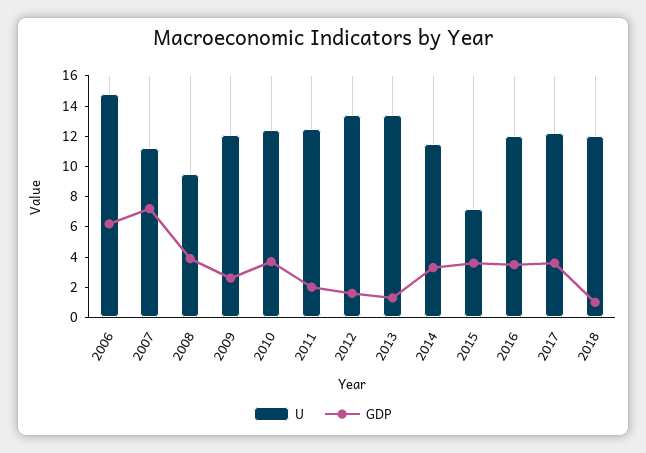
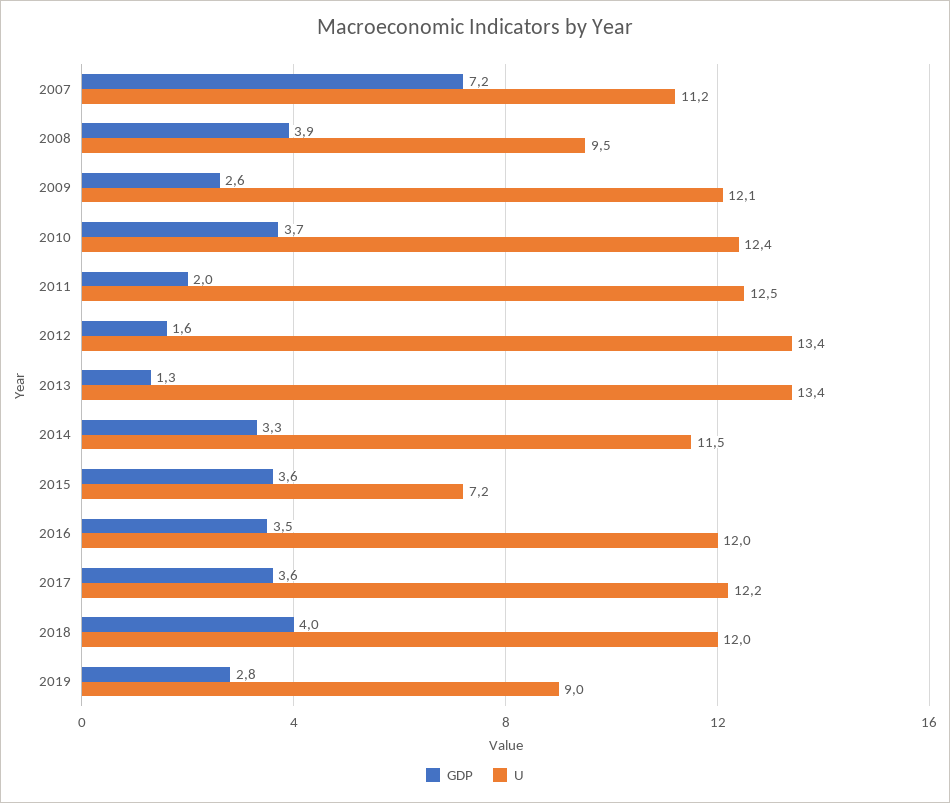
U, 2006: 15 -> none
GDP, 2006: 6 -> none
GDP, 2018: 1 -> 4
GDP, 2019: none -> 2.8
U, 2019: none -> 9

